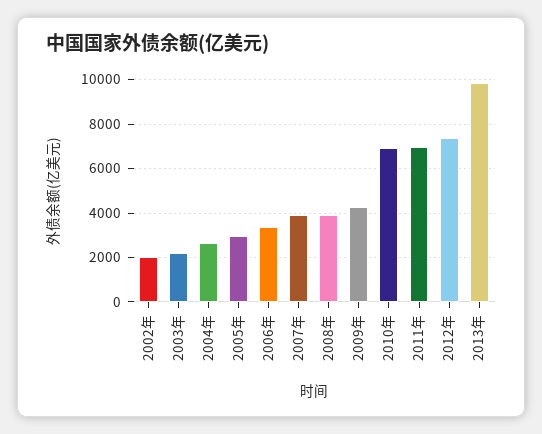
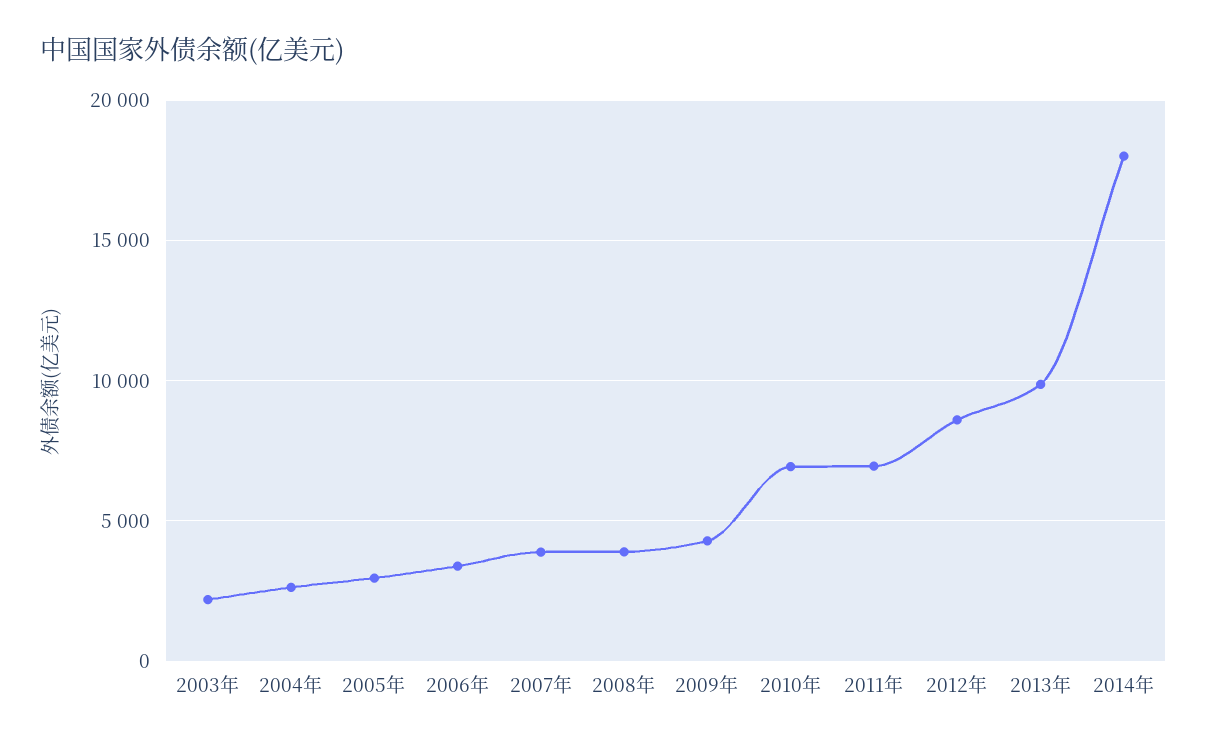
2002年: 2000 -> none
2012年: 7500 -> 8500
2014年: none -> 18000

